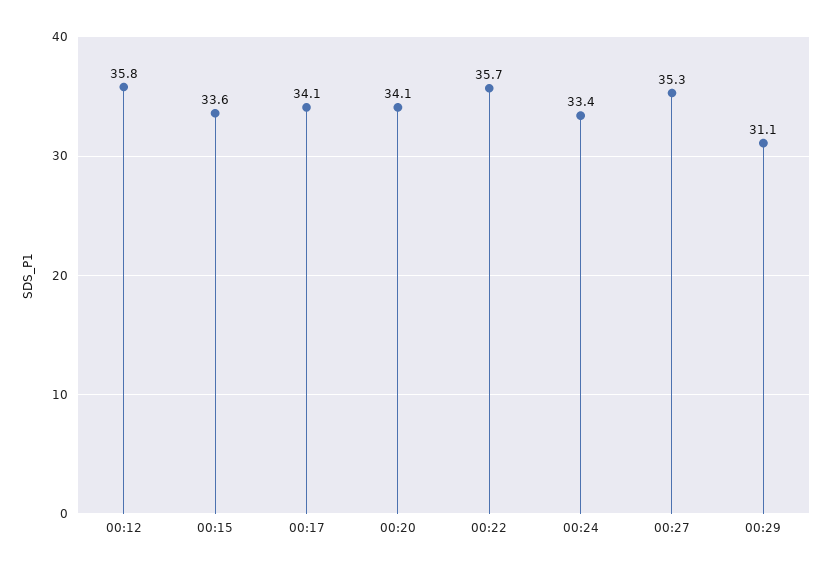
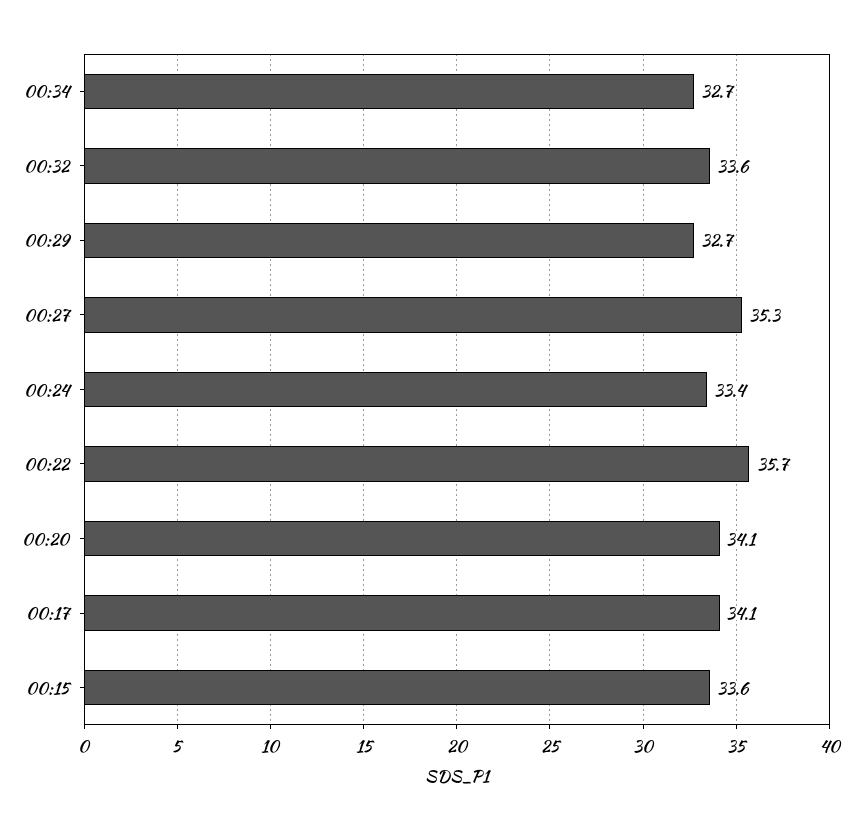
00:12: 35.8 -> none
00:29: 31.1 -> 32.7
00:34: none -> 32.7
00:32: none -> 33.6

